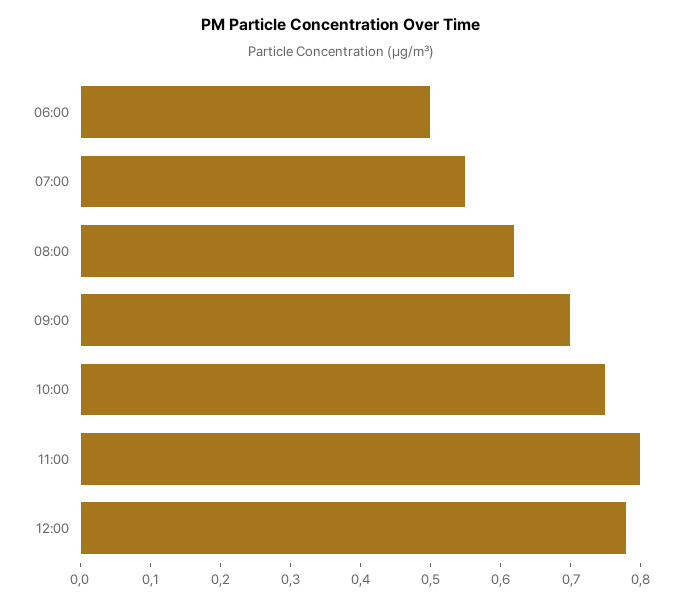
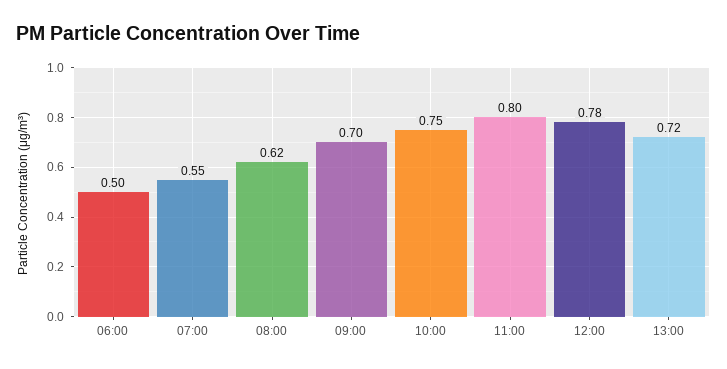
13:00: none -> 0.72

